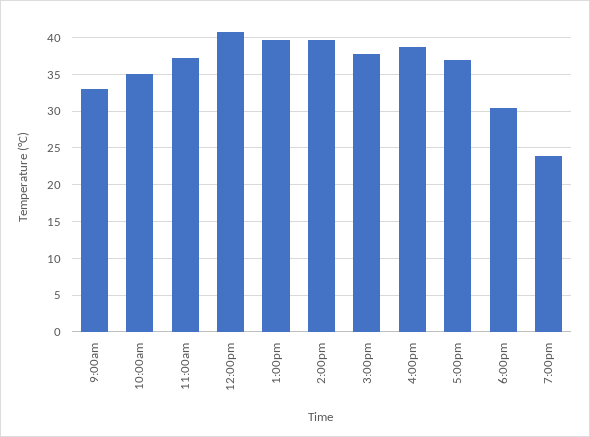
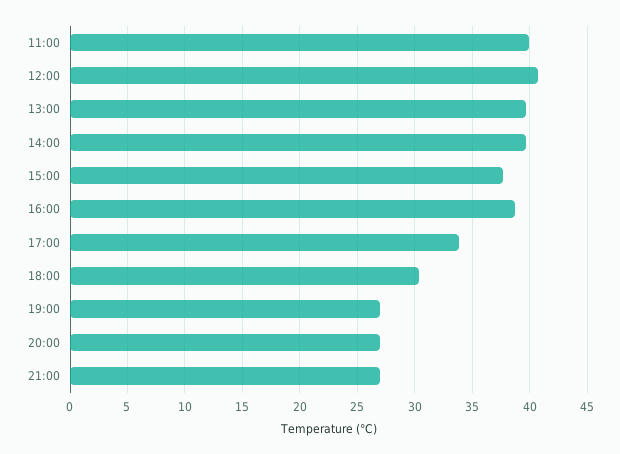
9:00am: 33 -> none
10:00am: 35 -> none
11:00am: 37 -> 40
5:00pm: 37 -> 34
7:00pm: 24 -> 27
20:00: none -> 27
21:00: none -> 27

